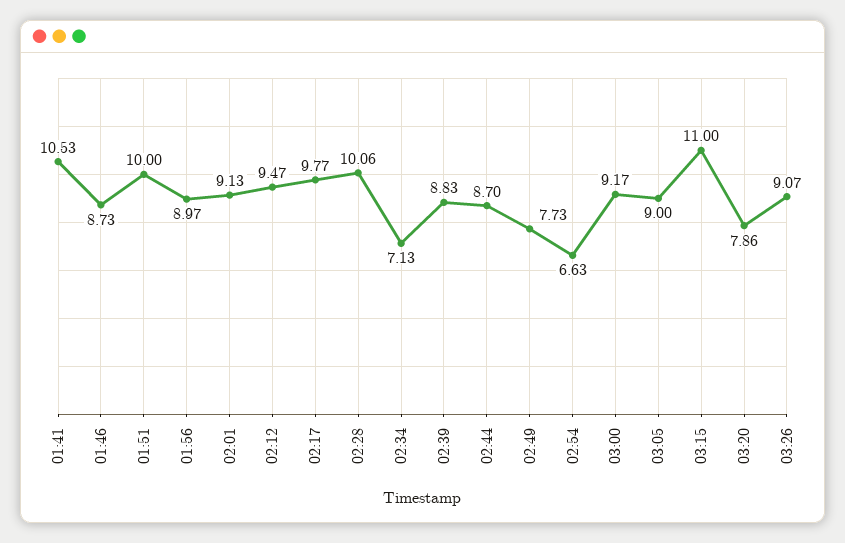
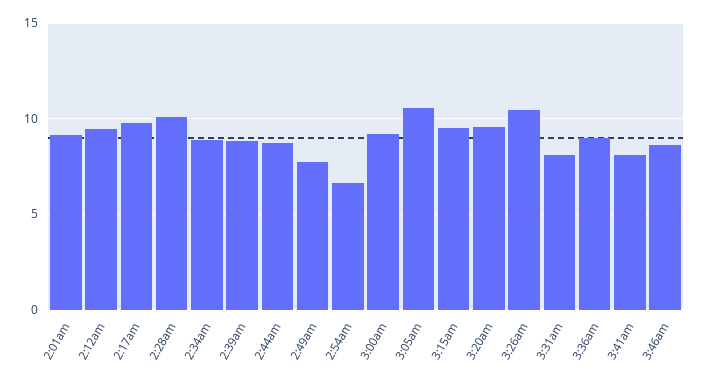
01:41: 10.53 -> none
01:46: 8.73 -> none
01:51: 10 -> none
01:56: 8.97 -> none
02:34: 7.13 -> 9
03:05: 9 -> 10.5
03:15: 11 -> 9.5
03:20: 7.86 -> 9.5
03:26: 9.07 -> 10.5
3:31am: none -> 8
3:36am: none -> 9
3:41am: none -> 8
3:46am: none -> 8.5

